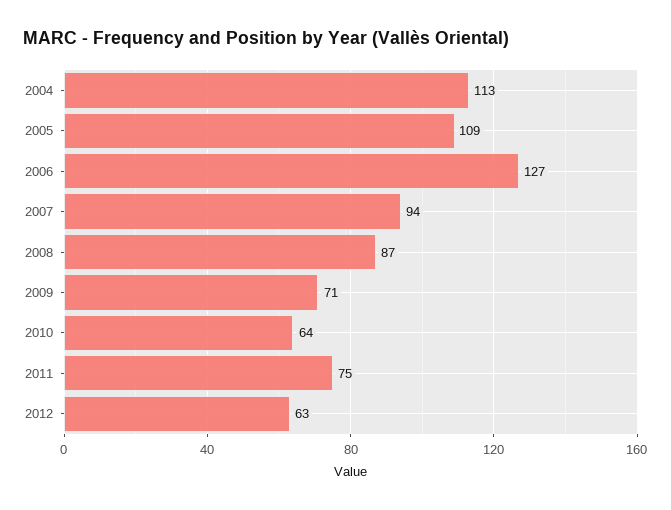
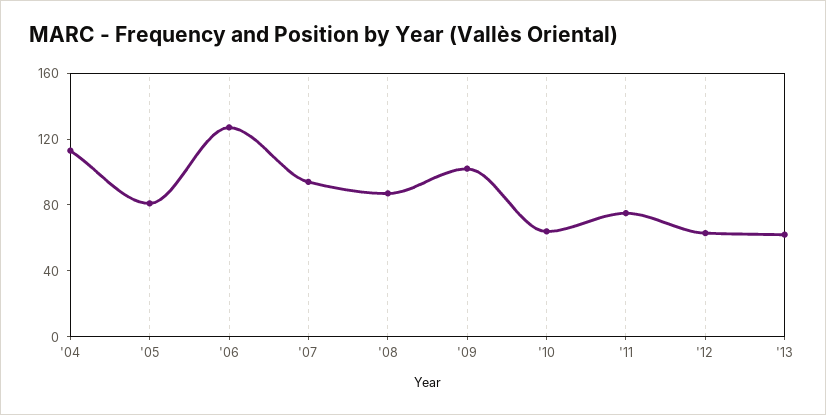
2005: 109 -> 80
2009: 71 -> 100
'13: none -> 60

